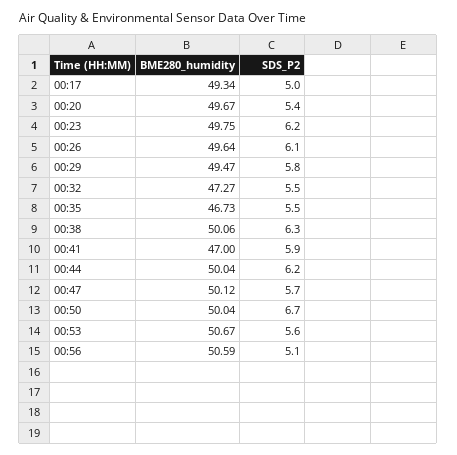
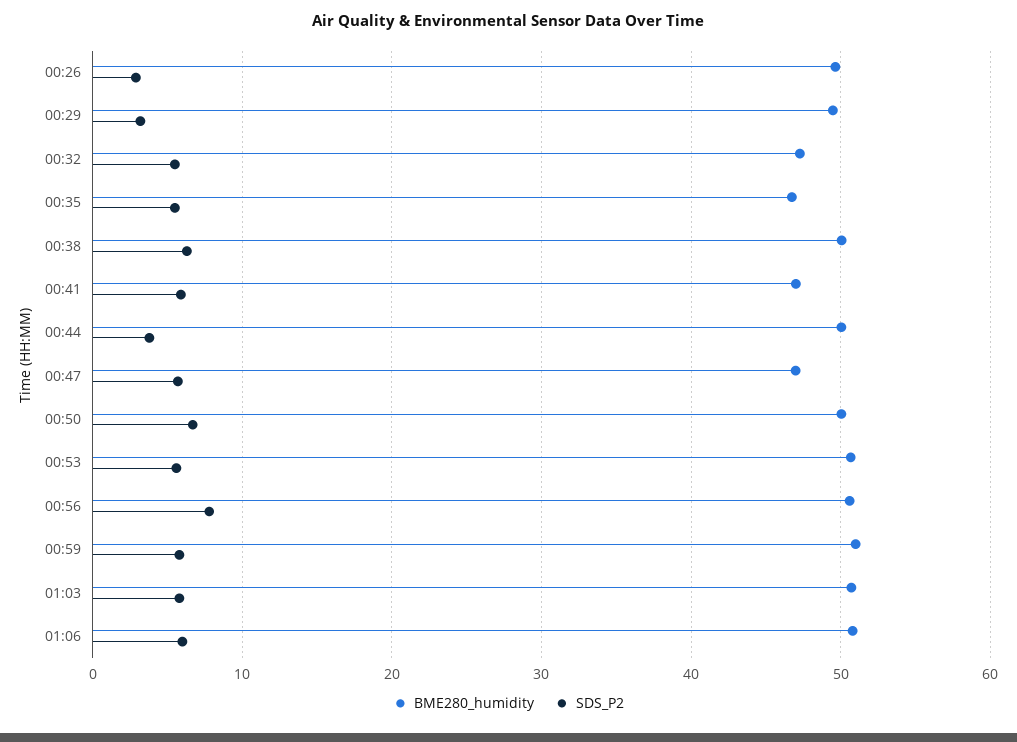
BME280_humidity, 00:17: 49.34 -> none
SDS_P2, 00:17: 5 -> none
BME280_humidity, 00:20: 49.67 -> none
SDS_P2, 00:20: 5.4 -> none
BME280_humidity, 00:23: 49.75 -> none
SDS_P2, 00:23: 6.2 -> none
SDS_P2, 00:26: 6.1 -> 3
SDS_P2, 00:29: 5.8 -> 3
SDS_P2, 00:44: 6.2 -> 4
BME280_humidity, 00:47: 50.12 -> 47
SDS_P2, 00:56: 5.1 -> 8
BME280_humidity, 00:59: none -> 51
SDS_P2, 00:59: none -> 6
BME280_humidity, 01:03: none -> 51
SDS_P2, 01:03: none -> 6
BME280_humidity, 01:06: none -> 51
SDS_P2, 01:06: none -> 6

